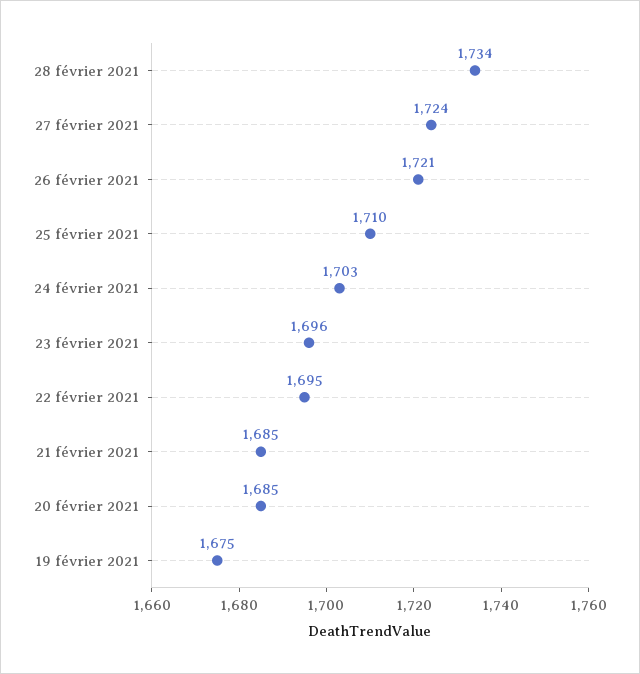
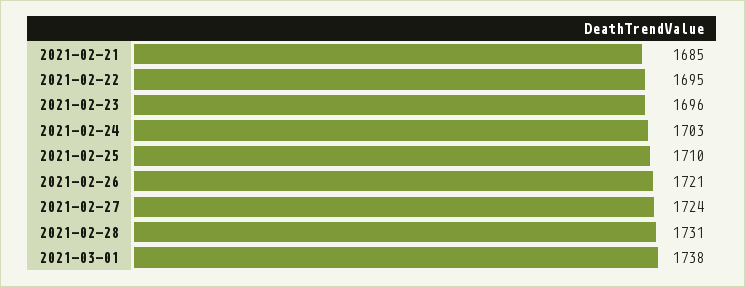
28 février 2021: 1734 -> 1731
20 février 2021: 1685 -> none
19 février 2021: 1675 -> none
2021-03-01: none -> 1738

